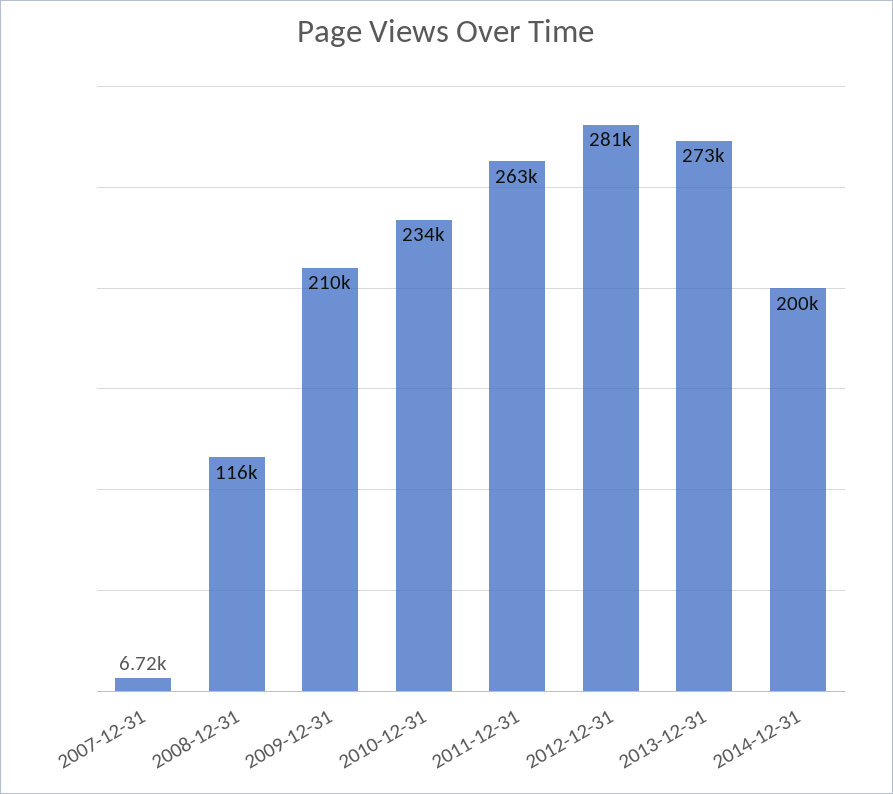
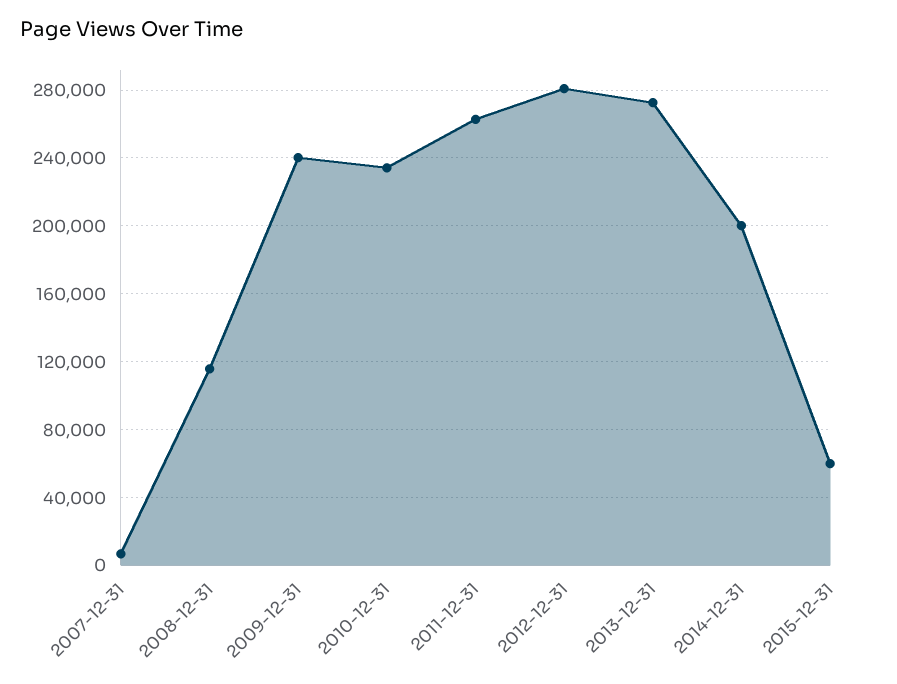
2009-12-31: 210000 -> 240000
2015-12-31: none -> 60000

